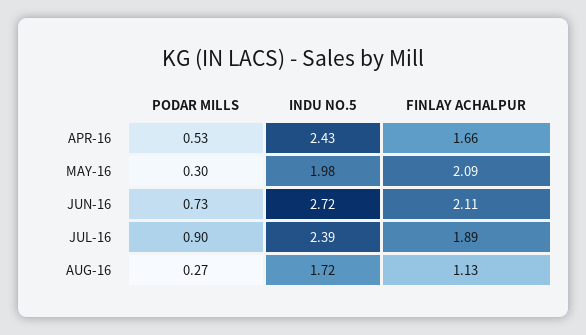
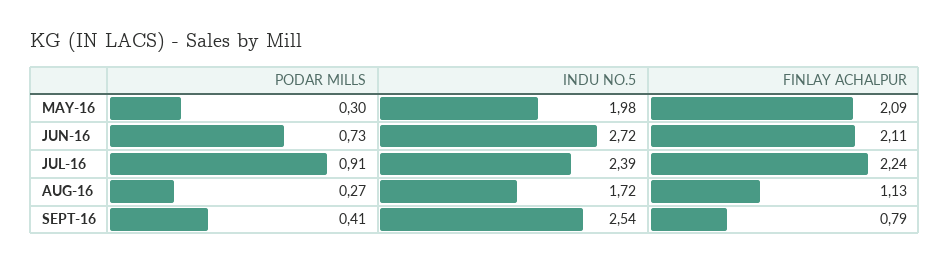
PODAR MILLS, APR-16: 0.53 -> none
INDU NO.5, APR-16: 2.43 -> none
FINLAY ACHALPUR, APR-16: 1.66 -> none
PODAR MILLS, JUL-16: 0.9 -> 0.91
FINLAY ACHALPUR, JUL-16: 1.89 -> 2.24
PODAR MILLS, SEPT-16: none -> 0.41
INDU NO.5, SEPT-16: none -> 2.54
FINLAY ACHALPUR, SEPT-16: none -> 0.79

